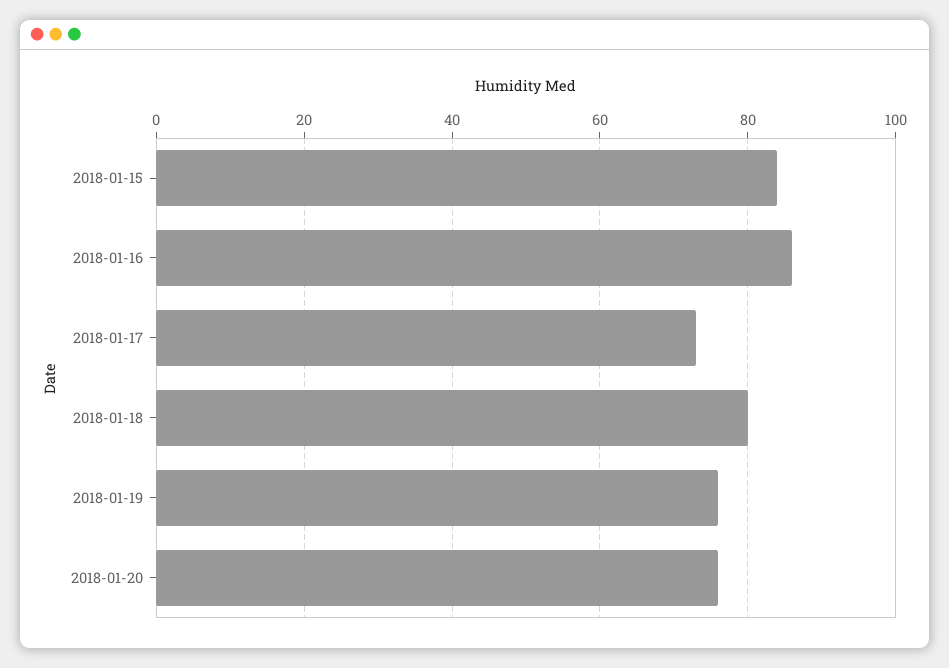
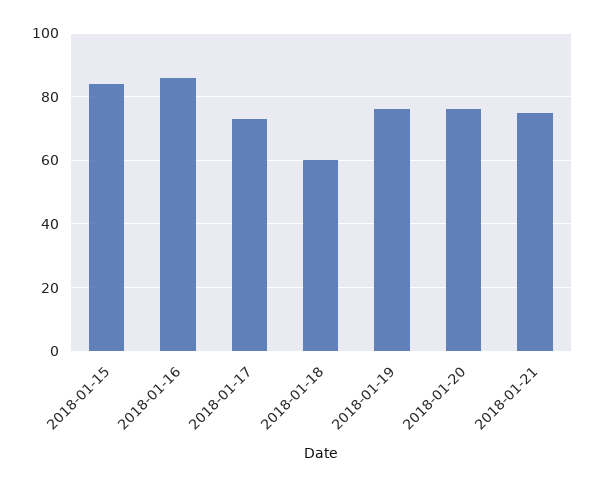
2018-01-18: 80 -> 60
2018-01-21: none -> 75

